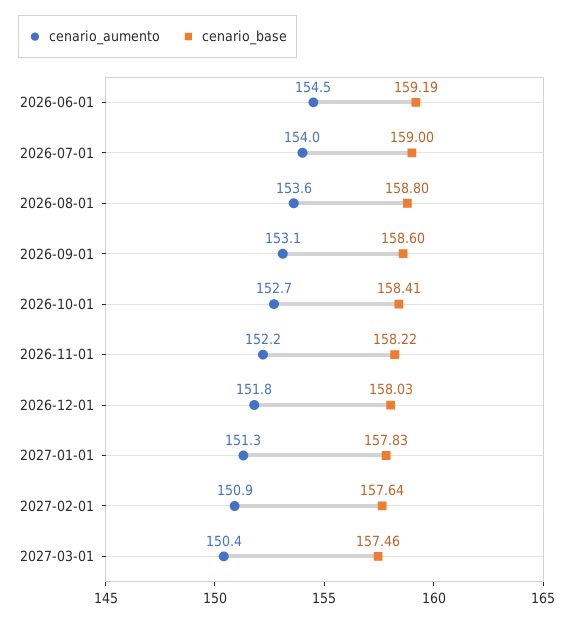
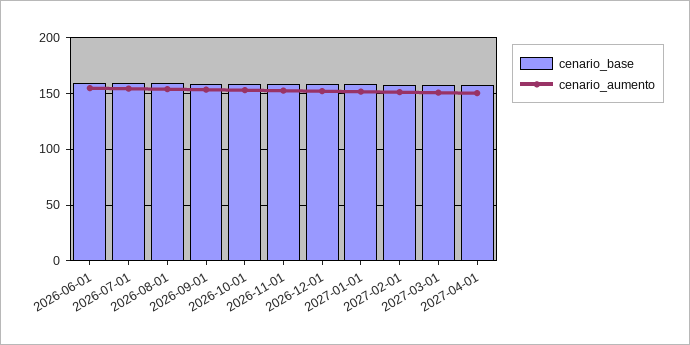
cenario_base, 2027-04-01: none -> 160
cenario_aumento, 2027-04-01: none -> 150

